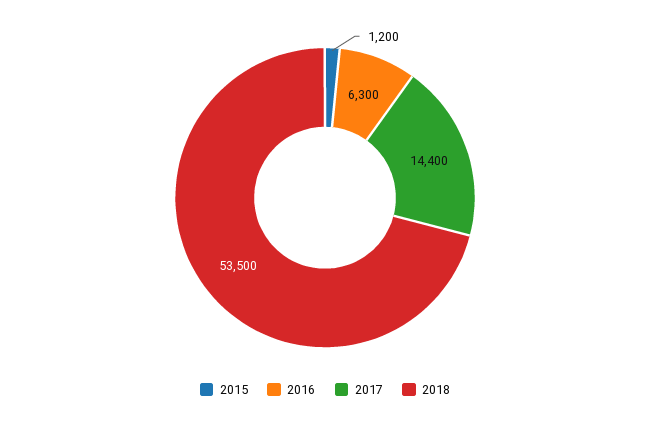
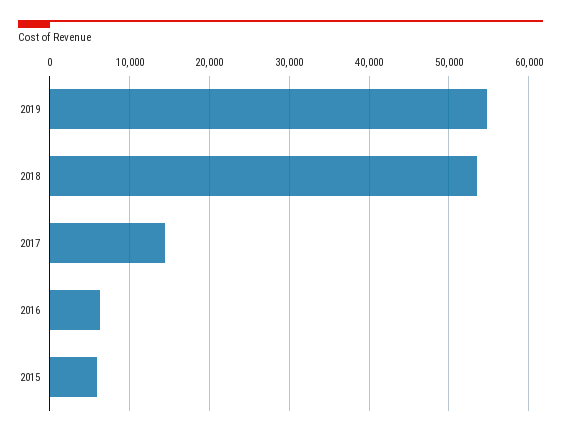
2015: 1200 -> 6000
2019: none -> 55000

